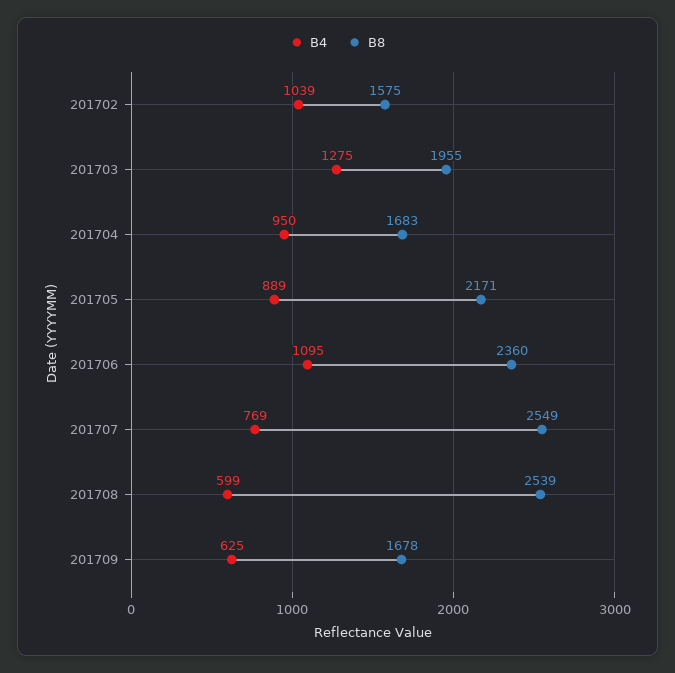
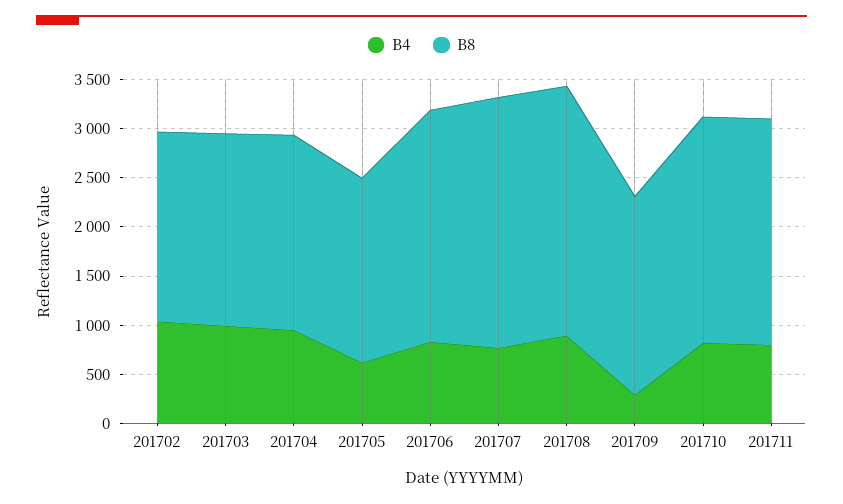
B8, 201702: 1575 -> 1900
B4, 201703: 1275 -> 1000
B8, 201704: 1683 -> 2000
B4, 201705: 889 -> 600
B8, 201705: 2171 -> 1900
B4, 201706: 1095 -> 800
B4, 201708: 599 -> 900
B4, 201709: 625 -> 300
B8, 201709: 1678 -> 2000
B4, 201710: none -> 800
B8, 201710: none -> 2300
B4, 201711: none -> 800
B8, 201711: none -> 2300

